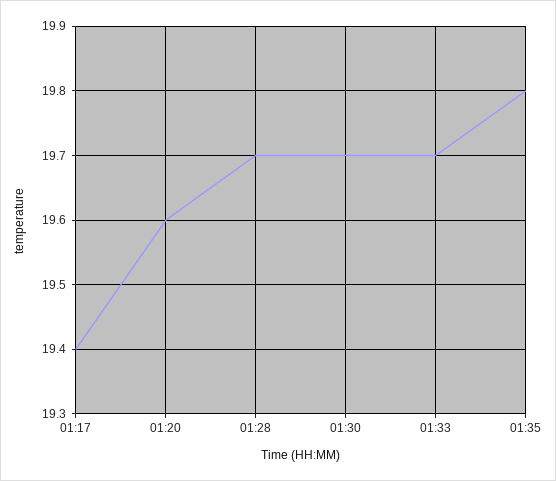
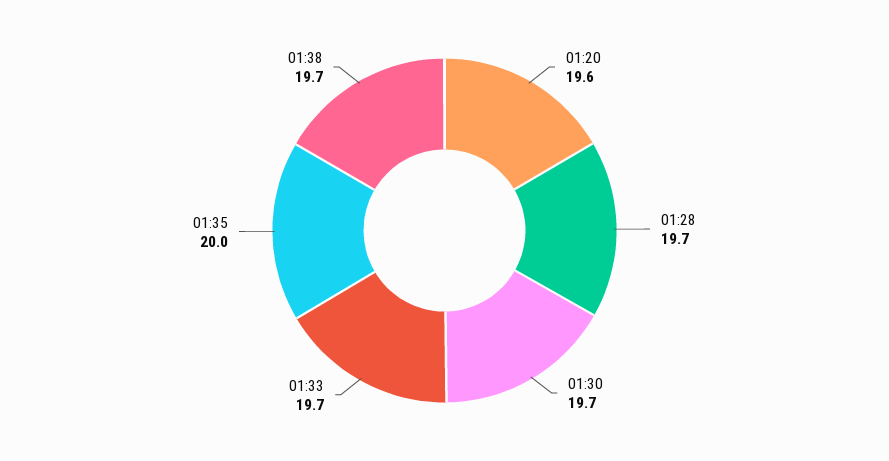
01:17: 19.4 -> none
01:35: 19.8 -> 20
01:38: none -> 19.7

